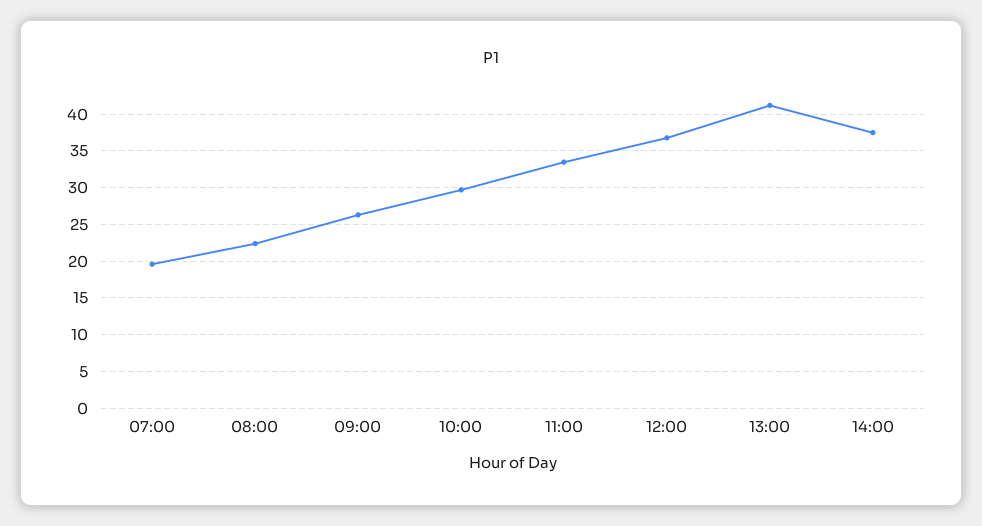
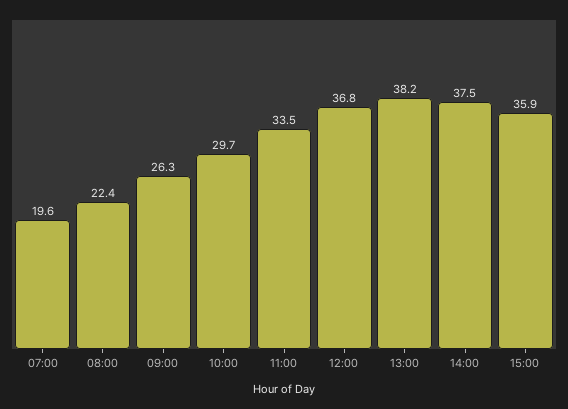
13:00: 41 -> 38.2
15:00: none -> 35.9

